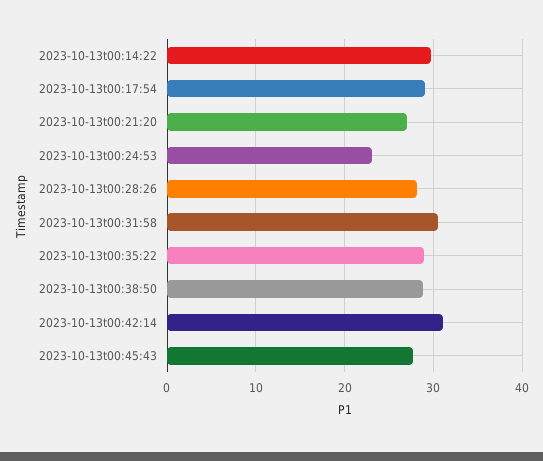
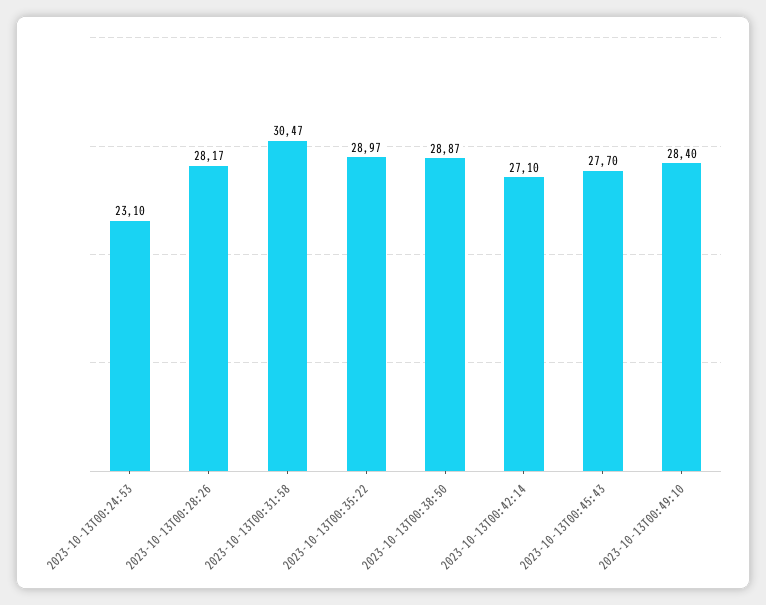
2023-10-13t00:14:22: 30 -> none
2023-10-13t00:17:54: 29 -> none
2023-10-13t00:21:20: 27 -> none
2023-10-13t00:42:14: 31 -> 27.1
2023-10-13T00:49:10: none -> 28.4

